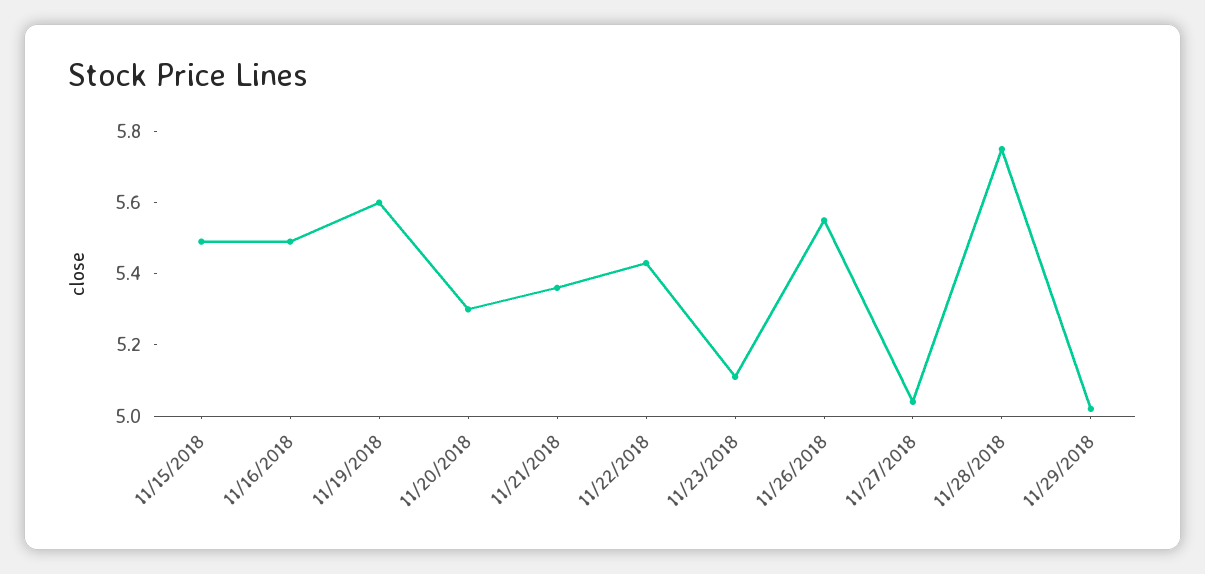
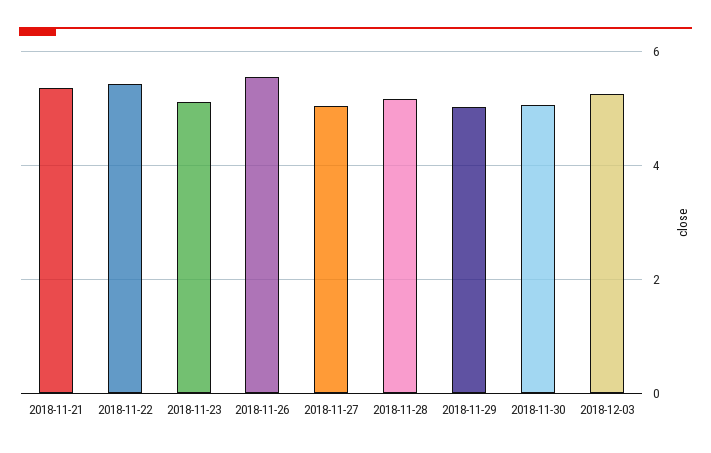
11/15/2018: 5.5 -> none
11/16/2018: 5.5 -> none
11/19/2018: 5.6 -> none
11/20/2018: 5.3 -> none
11/28/2018: 5.75 -> 5.2
2018-11-30: none -> 5
2018-12-03: none -> 5.2

